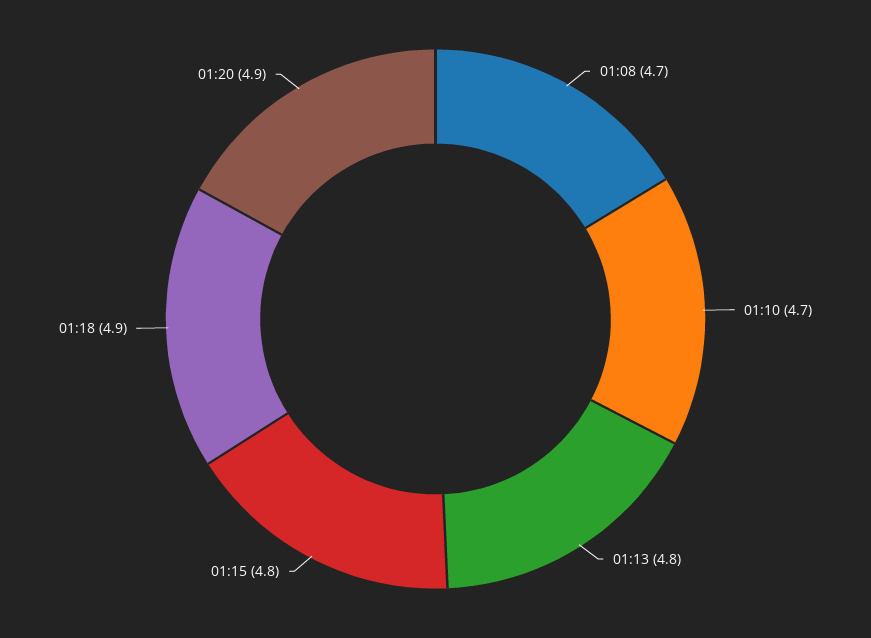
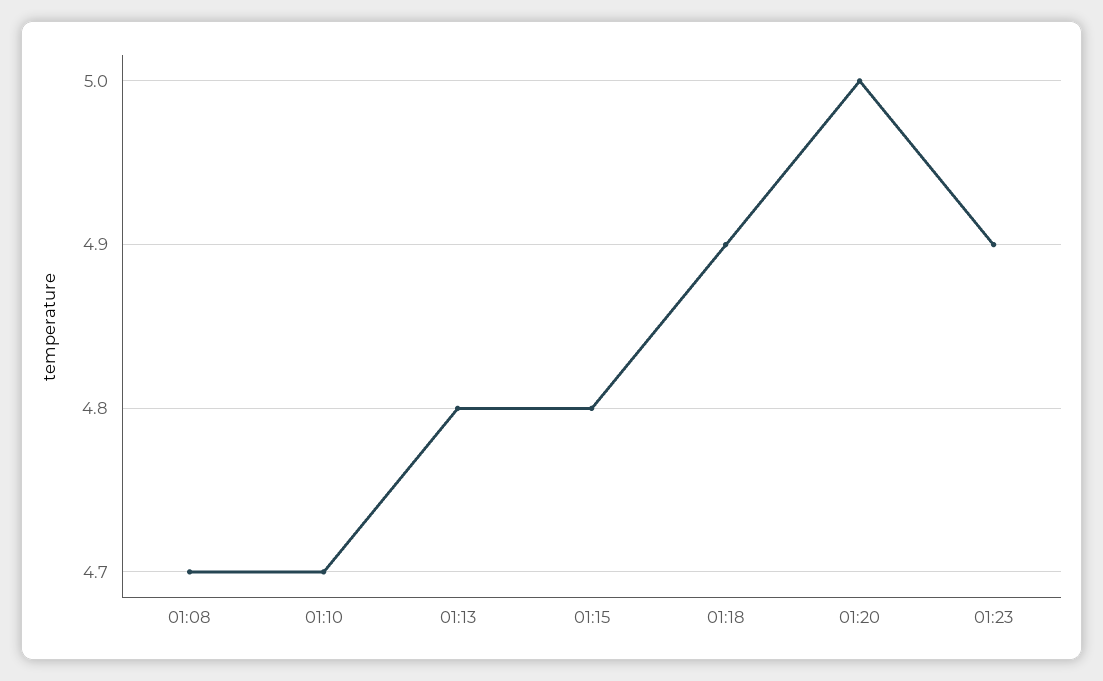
01:20: 4.9 -> 5
01:23: none -> 4.9

